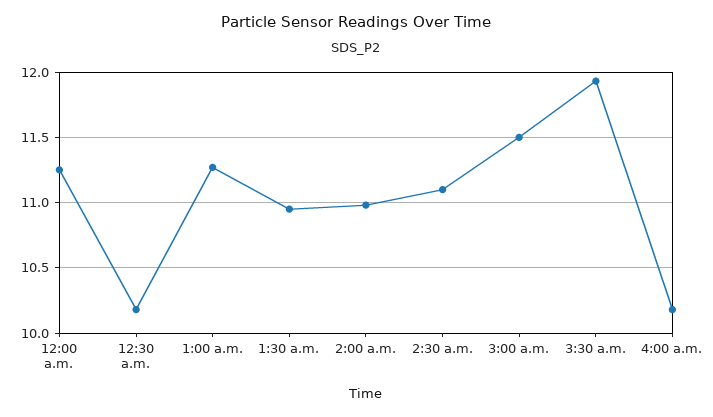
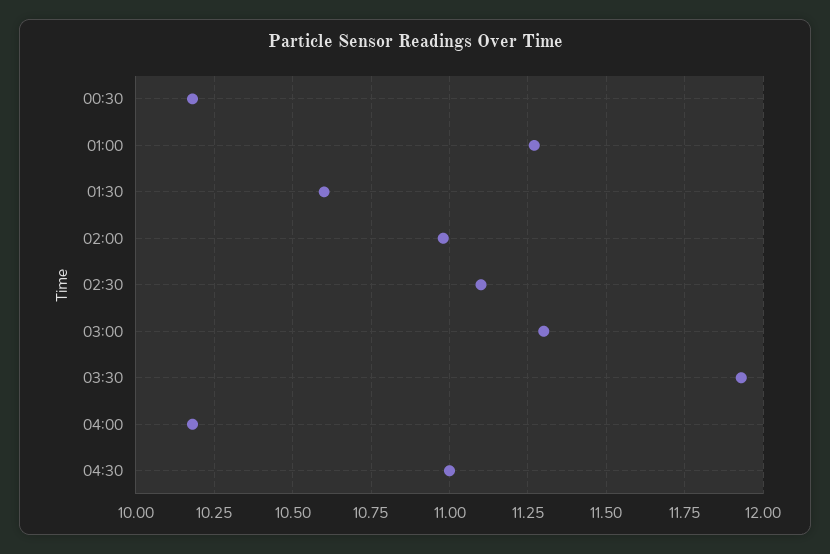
12:00 a.m.: 11.25 -> none
1:30 a.m.: 10.95 -> 10.6
3:00 a.m.: 11.5 -> 11.3
04:30: none -> 11

